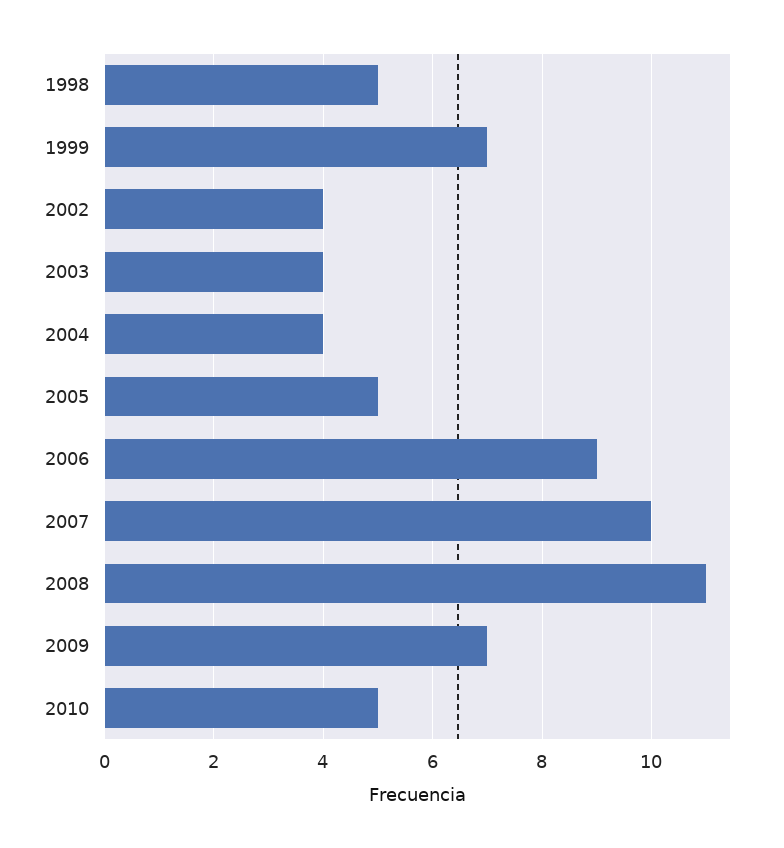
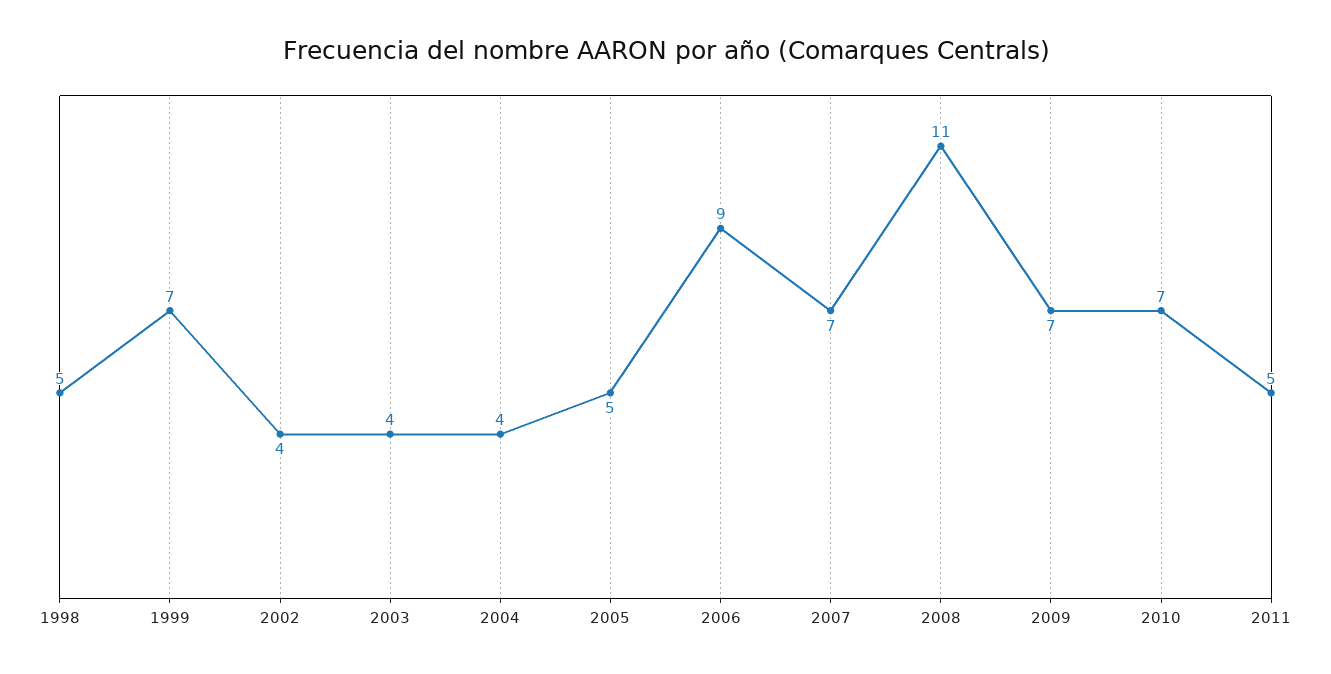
2007: 10 -> 7
2010: 5 -> 7
2011: none -> 5

